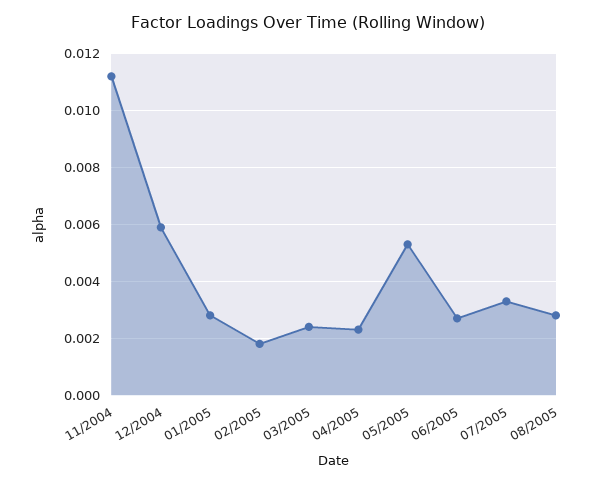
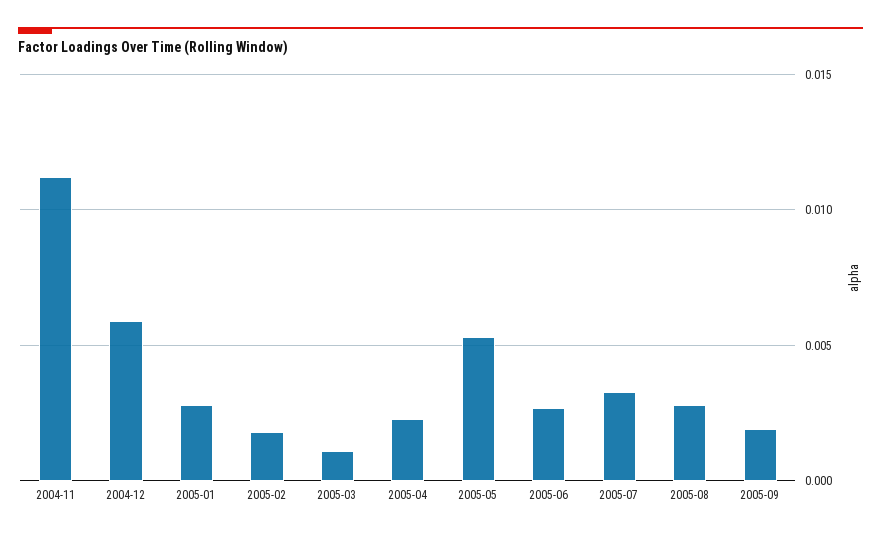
03/2005: 0.0025 -> 0.001
2005-09: none -> 0.002

